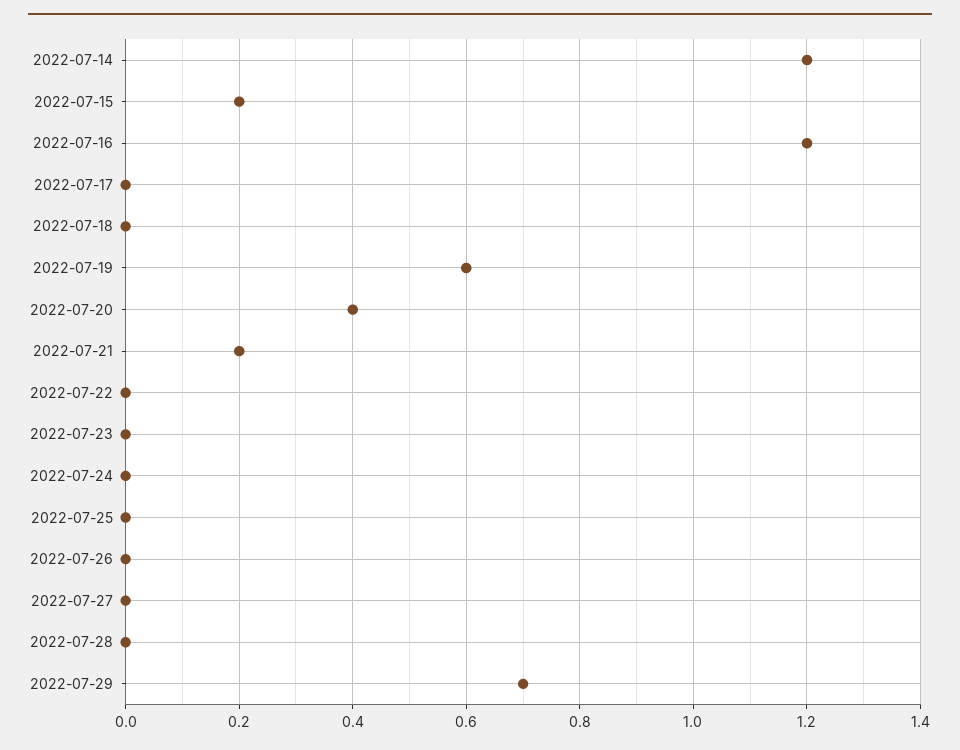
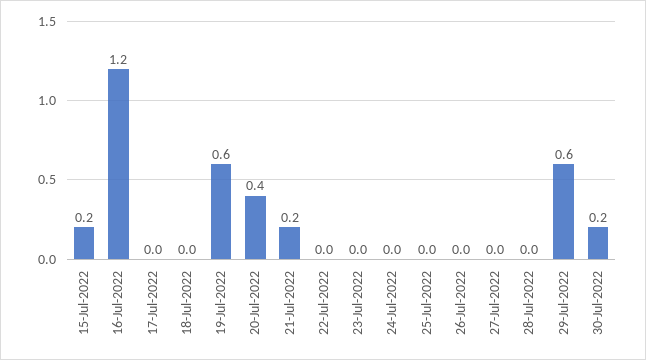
2022-07-14: 1.2 -> none
2022-07-29: 0.7 -> 0.6
30-Jul-2022: none -> 0.2

